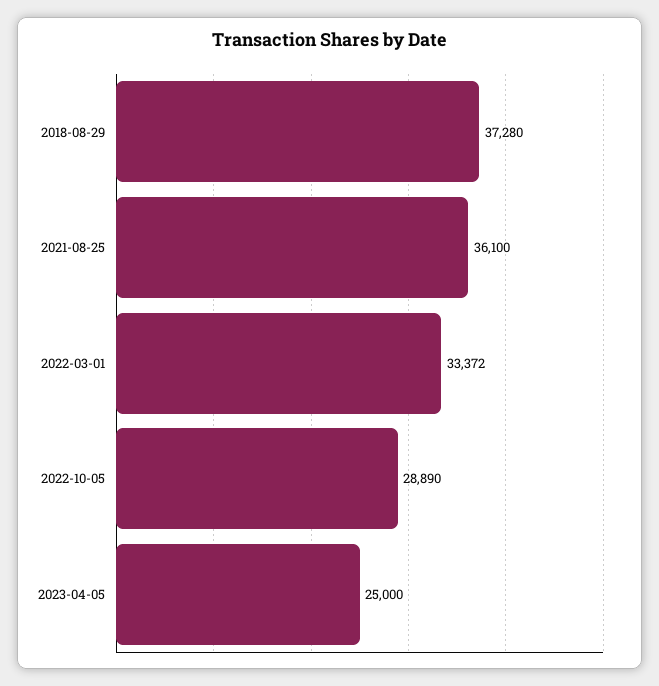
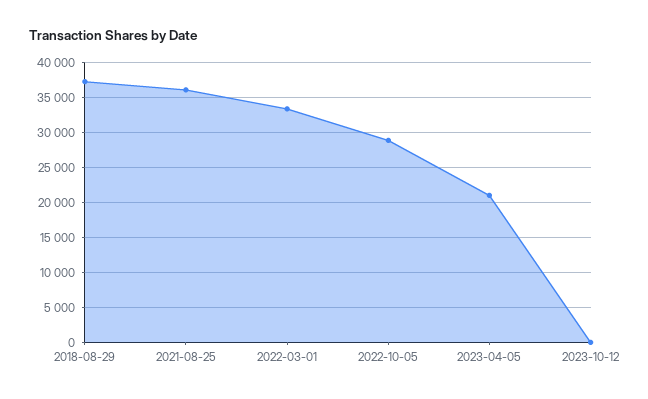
2023-04-05: 25000 -> 21000
2023-10-12: none -> 0

